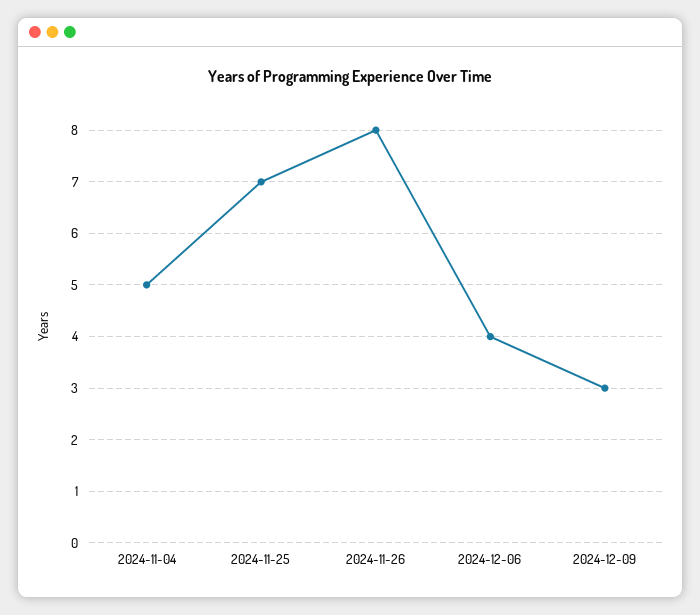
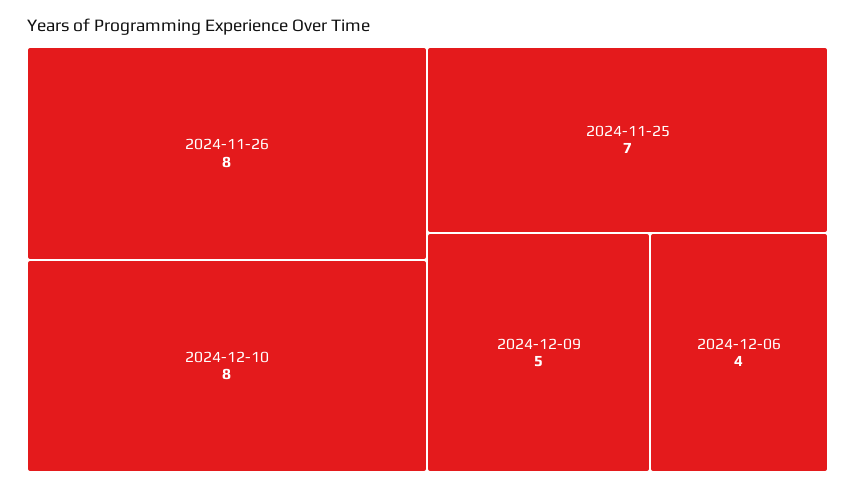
2024-11-04: 5 -> none
2024-12-09: 3 -> 5
2024-12-10: none -> 8

